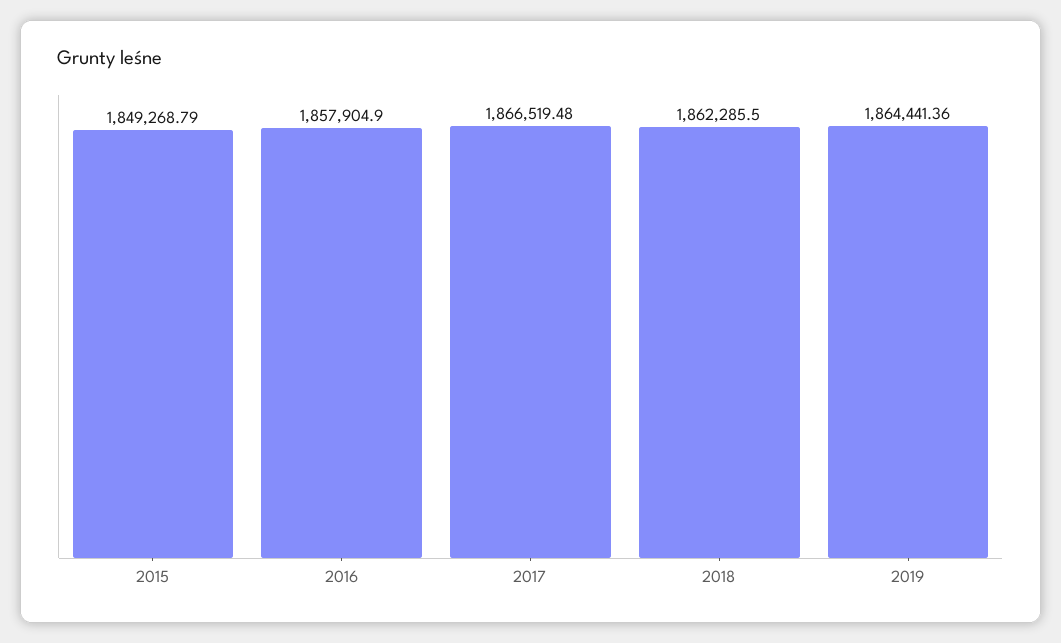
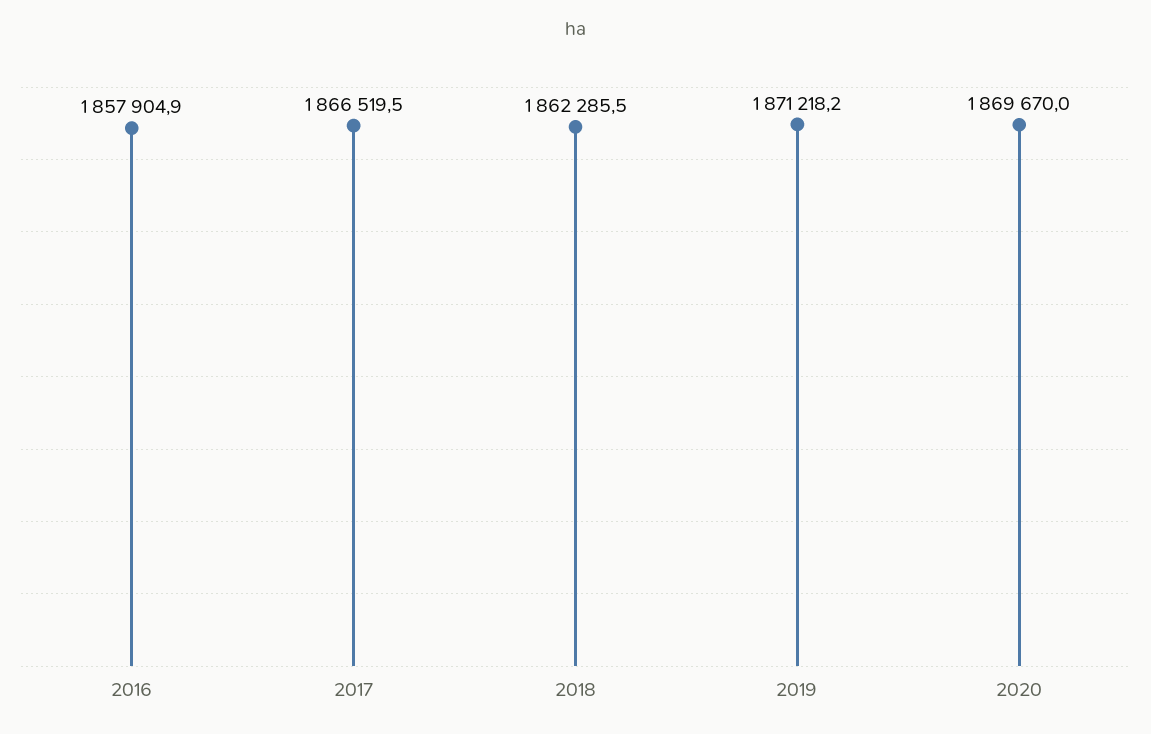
2015: 1849268.79 -> none
2019: 1864441.36 -> 1871218.2
2020: none -> 1869670

